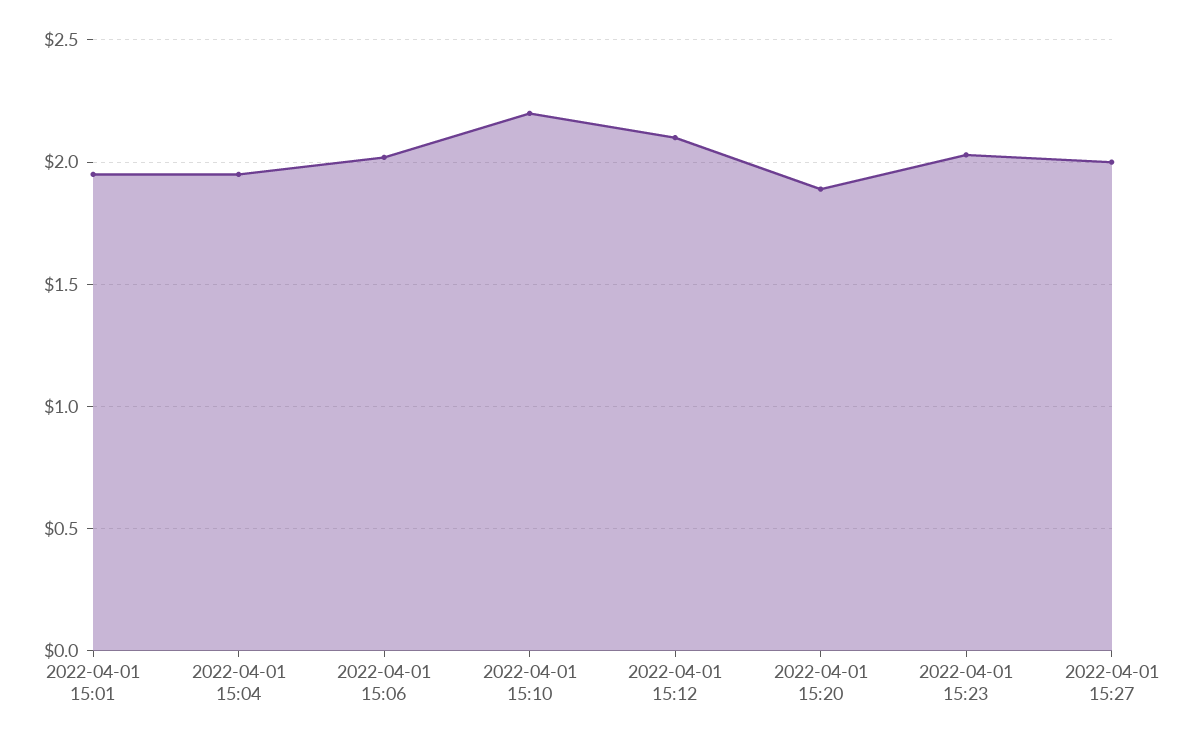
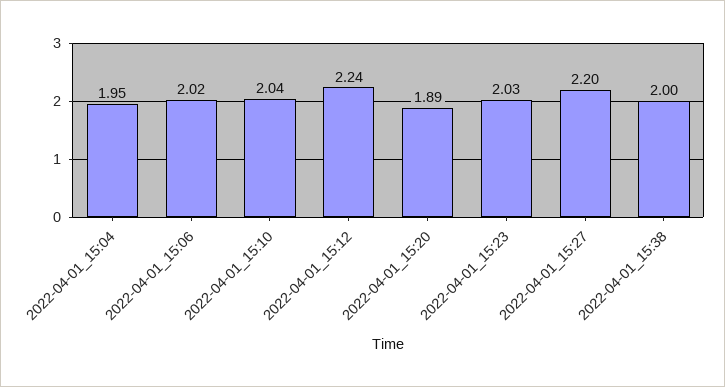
2022-04-01 15:01: 1.95 -> none
2022-04-01 15:10: 2.2 -> 2.04
2022-04-01 15:12: 2.1 -> 2.24
2022-04-01 15:27: 2 -> 2.2
2022-04-01_15:38: none -> 2

